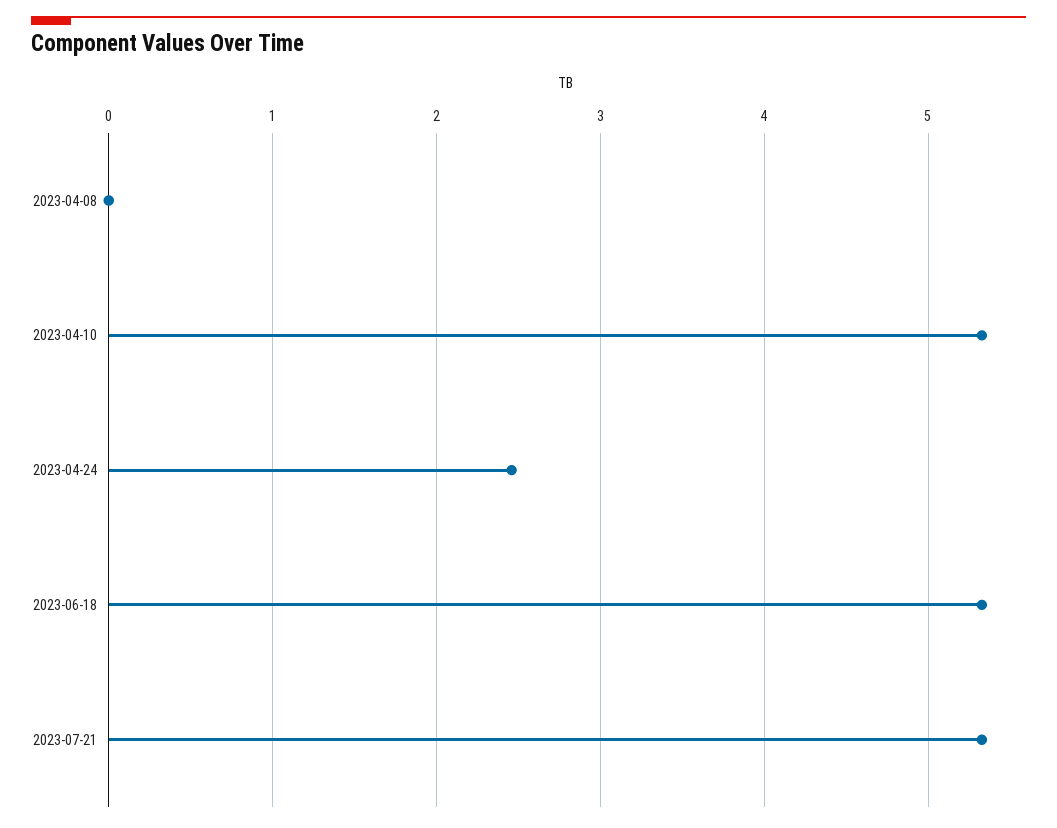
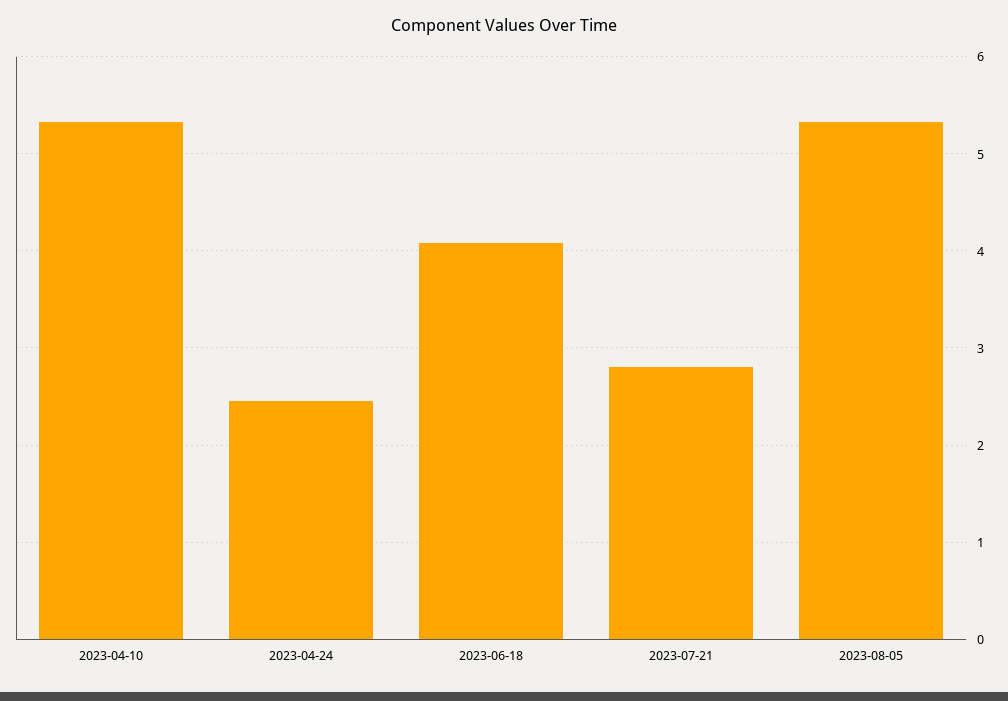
2023-04-08: 0 -> none
2023-06-18: 5.3 -> 4.1
2023-07-21: 5.3 -> 2.8
2023-08-05: none -> 5.3

